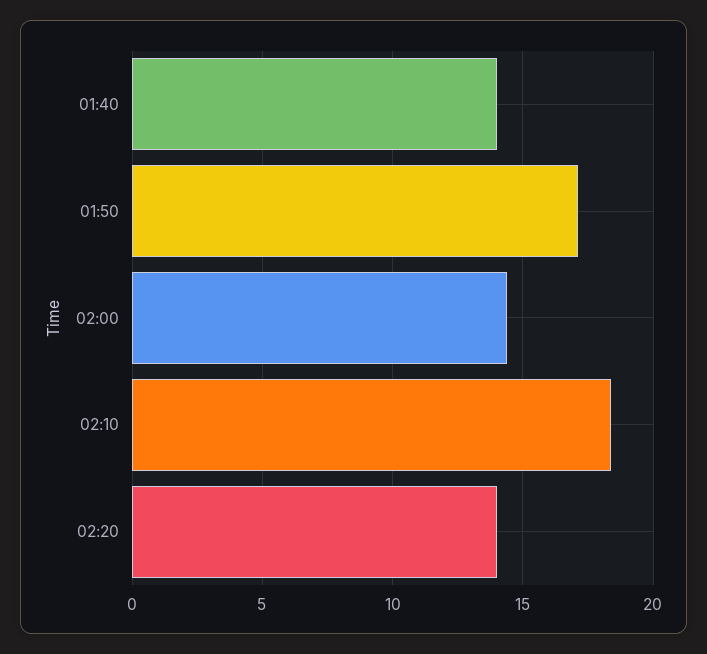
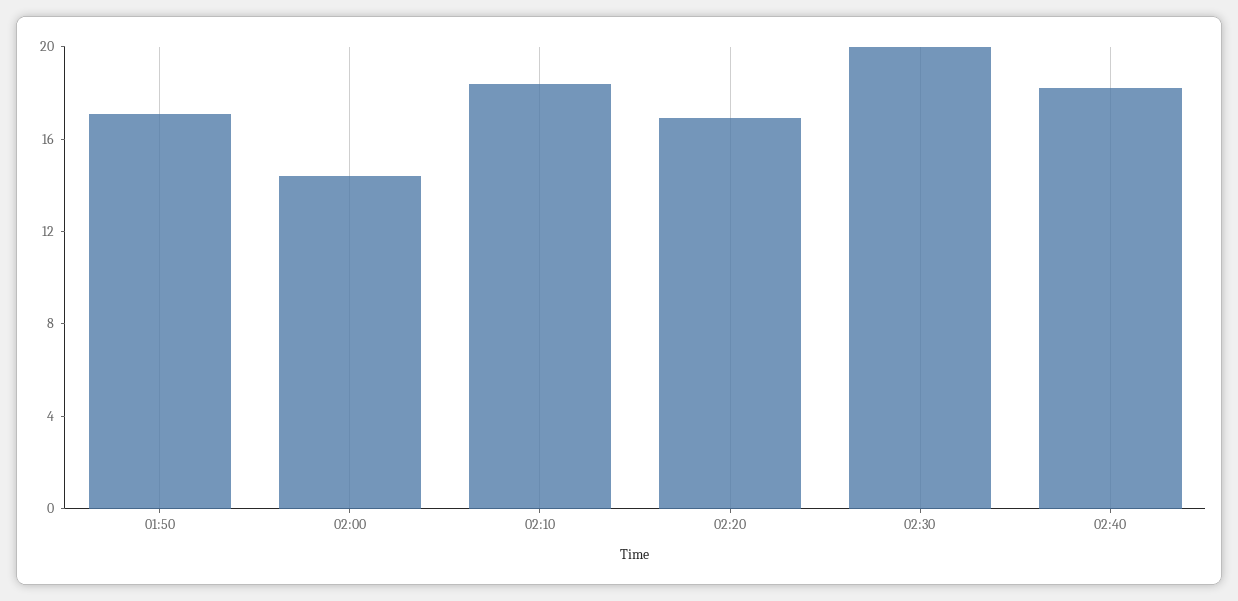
01:40: 14 -> none
02:20: 14 -> 17
02:30: none -> 20
02:40: none -> 18

